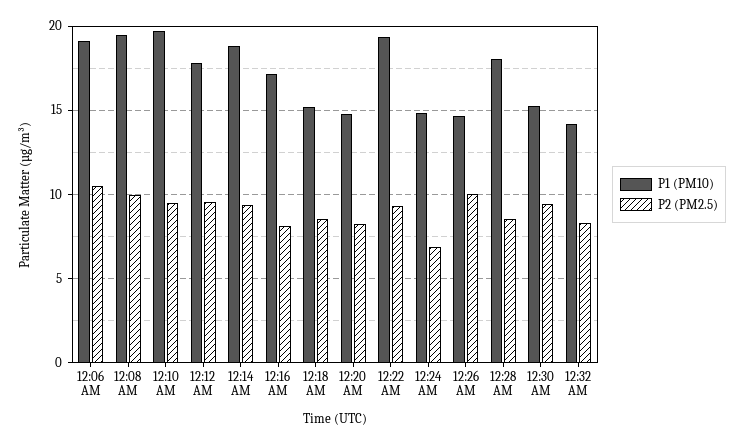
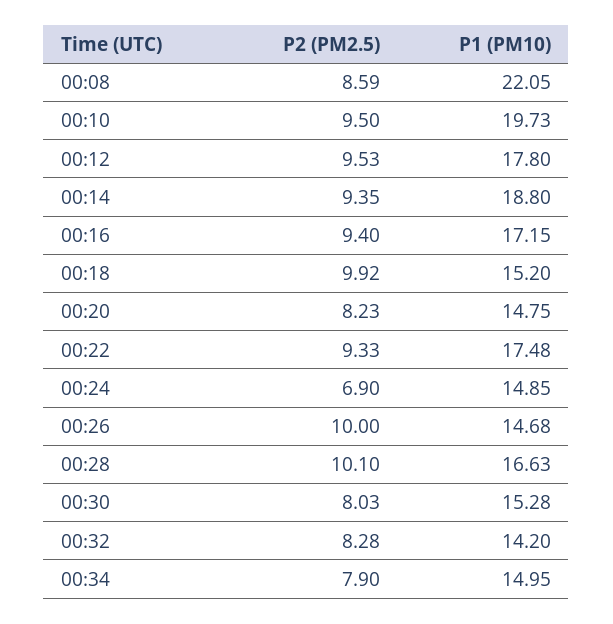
P1 (PM10), 12:06 AM: 19 -> none
P2 (PM2.5), 12:06 AM: 10.5 -> none
P1 (PM10), 12:08 AM: 19.5 -> 22.05
P2 (PM2.5), 12:08 AM: 10 -> 8.59
P2 (PM2.5), 12:16 AM: 8 -> 9.4
P2 (PM2.5), 12:18 AM: 8.5 -> 9.92
P1 (PM10), 12:22 AM: 19.5 -> 17.48
P1 (PM10), 12:28 AM: 18 -> 16.63
P2 (PM2.5), 12:28 AM: 8.5 -> 10.1
P2 (PM2.5), 12:30 AM: 9.5 -> 8.03
P2 (PM2.5), 00:34: none -> 7.9
P1 (PM10), 00:34: none -> 14.95

